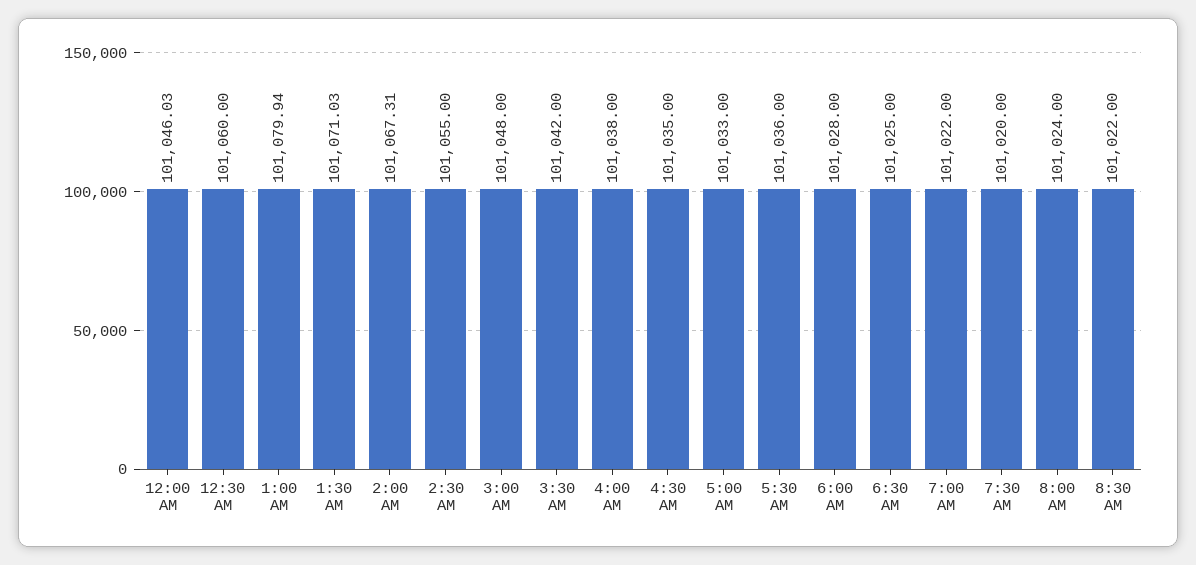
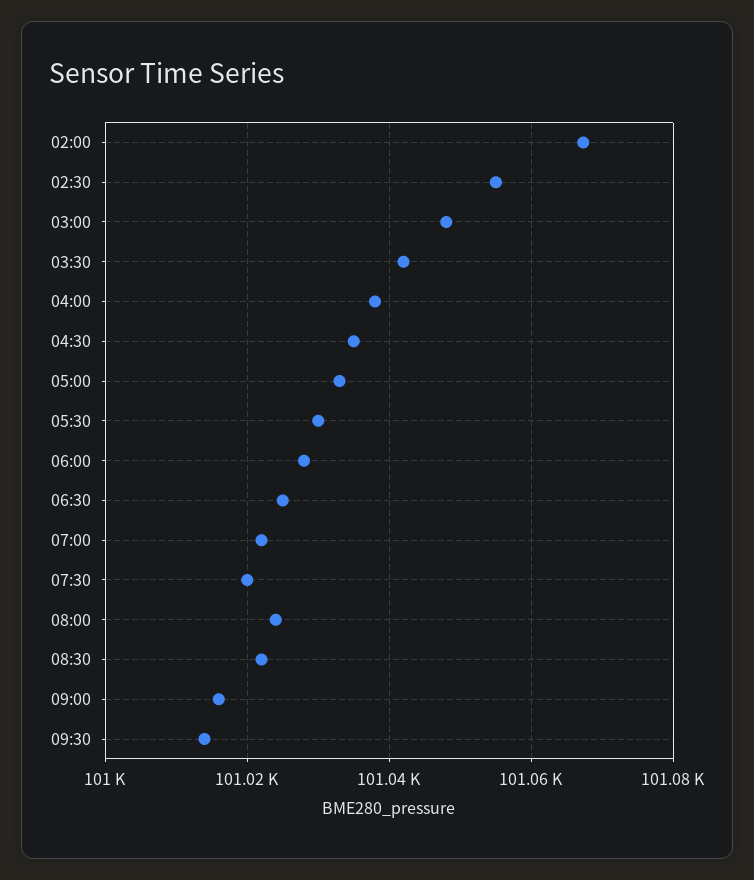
12:00 AM: 101046.03 -> none
12:30 AM: 101060 -> none
1:00 AM: 101079.94 -> none
1:30 AM: 101071.03 -> none
5:30 AM: 101036 -> 101030
09:00: none -> 101016
09:30: none -> 101014

